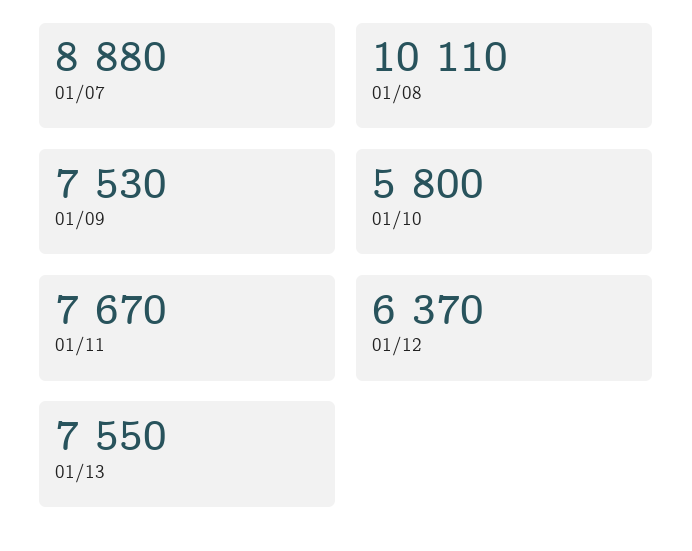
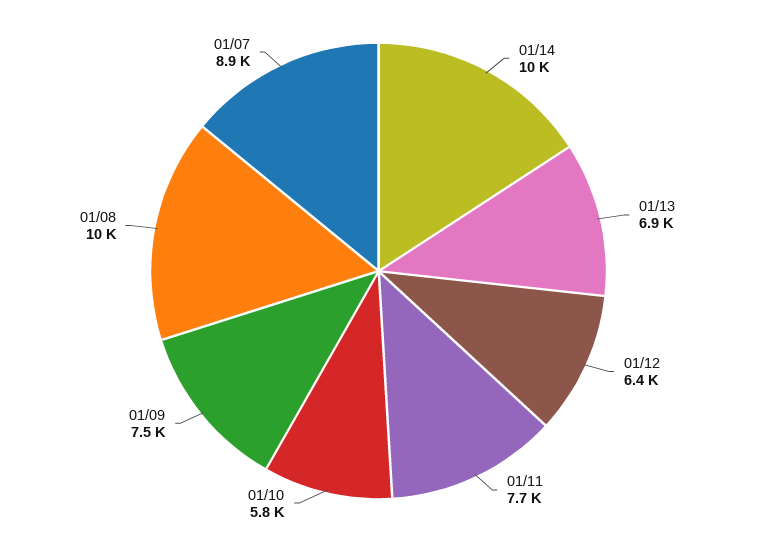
01/13: 7550 -> 6900
01/14: none -> 10000

